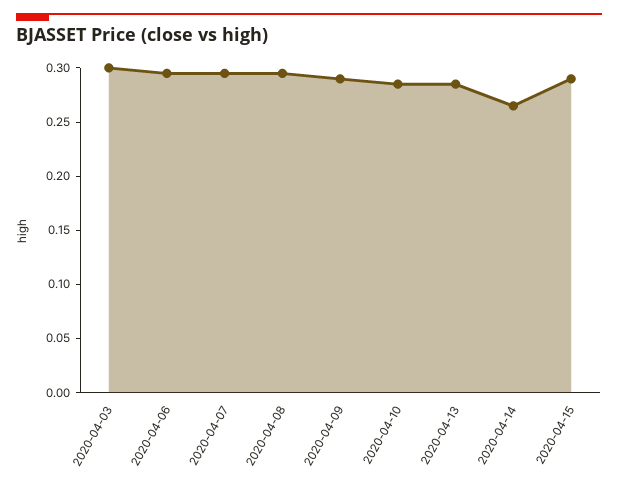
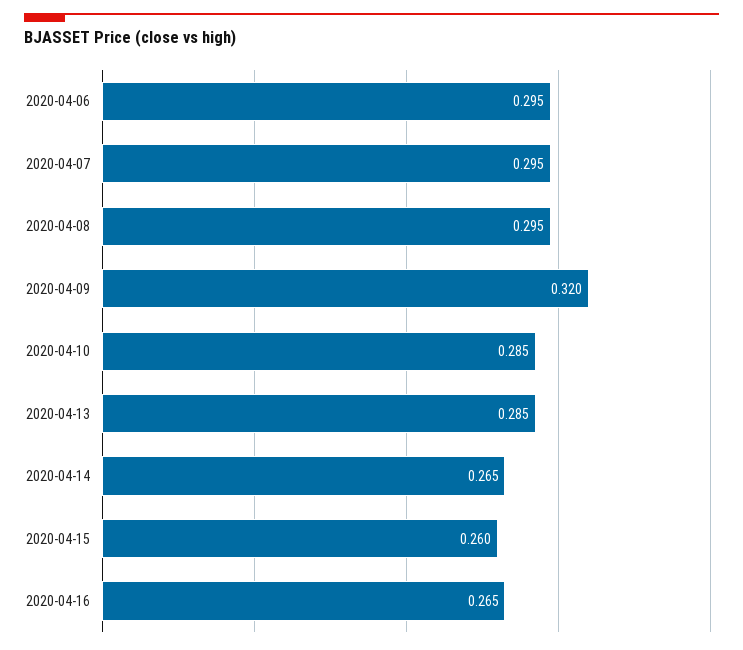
2020-04-03: 0.3 -> none
2020-04-09: 0.29 -> 0.32
2020-04-15: 0.29 -> 0.26
2020-04-16: none -> 0.265

